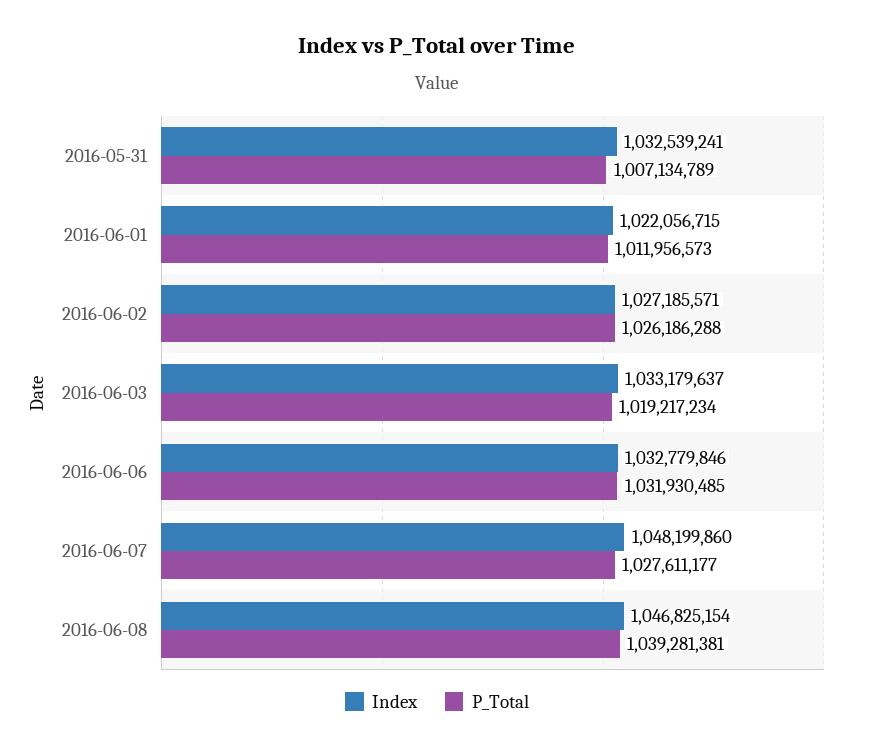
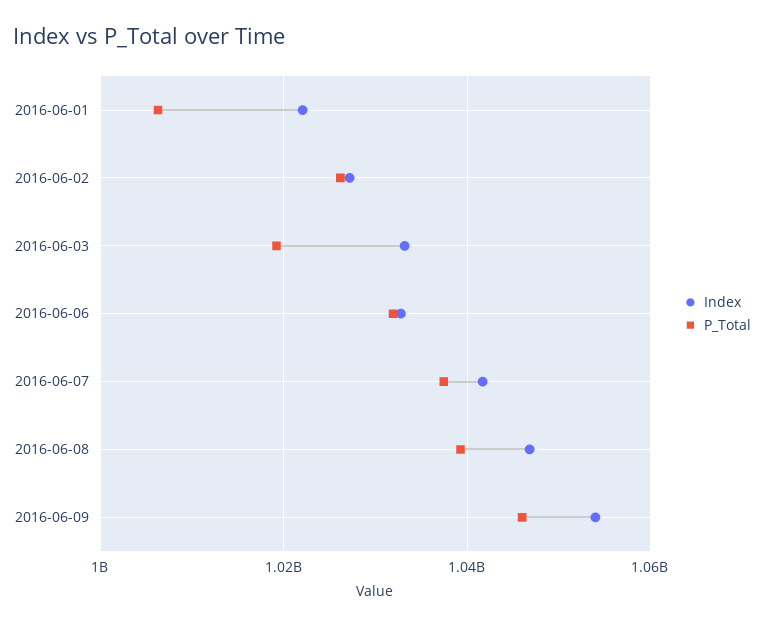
Index, 2016-05-31: 1032539241 -> none
P_Total, 2016-05-31: 1007134789 -> none
P_Total, 2016-06-01: 1011956573 -> 1006000000
Index, 2016-06-07: 1048199860 -> 1042000000
P_Total, 2016-06-07: 1027611177 -> 1038000000
Index, 2016-06-09: none -> 1054000000
P_Total, 2016-06-09: none -> 1046000000

